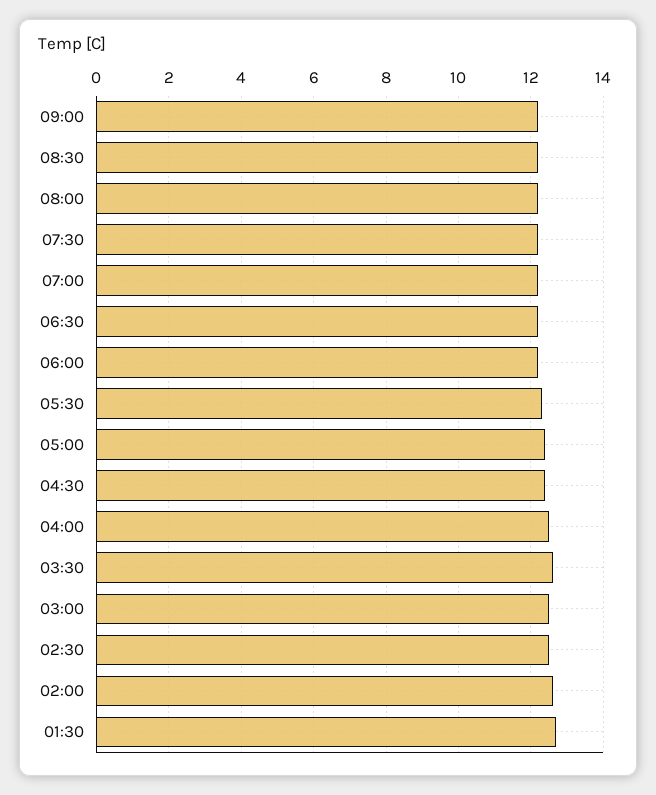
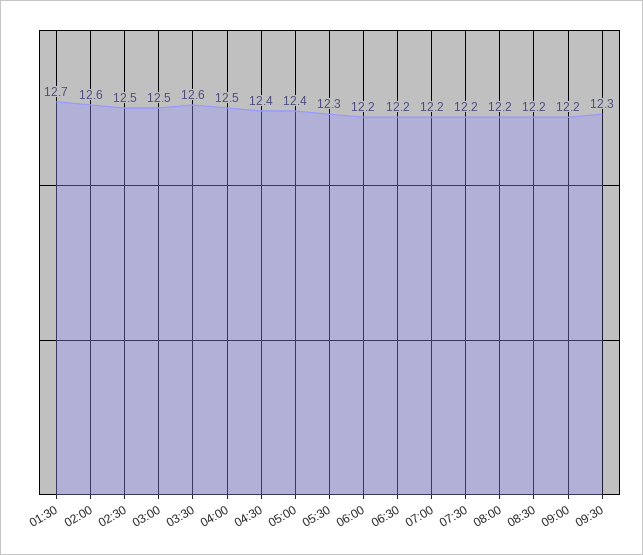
09:30: none -> 12.3

